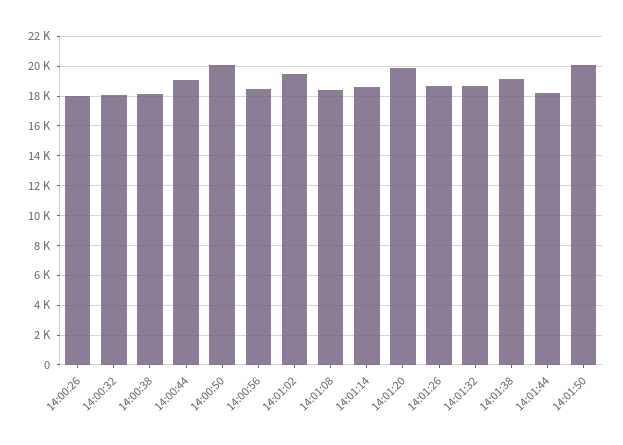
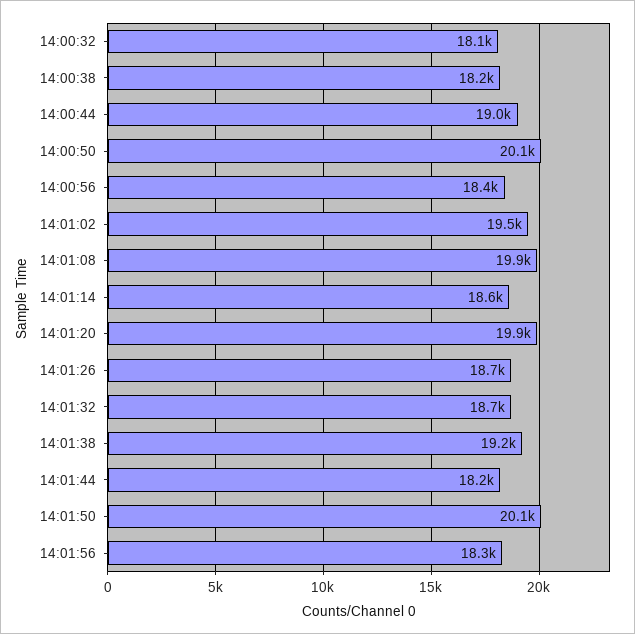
14:00:26: 18000 -> none
14:01:08: 18500 -> 19900
14:01:56: none -> 18300

